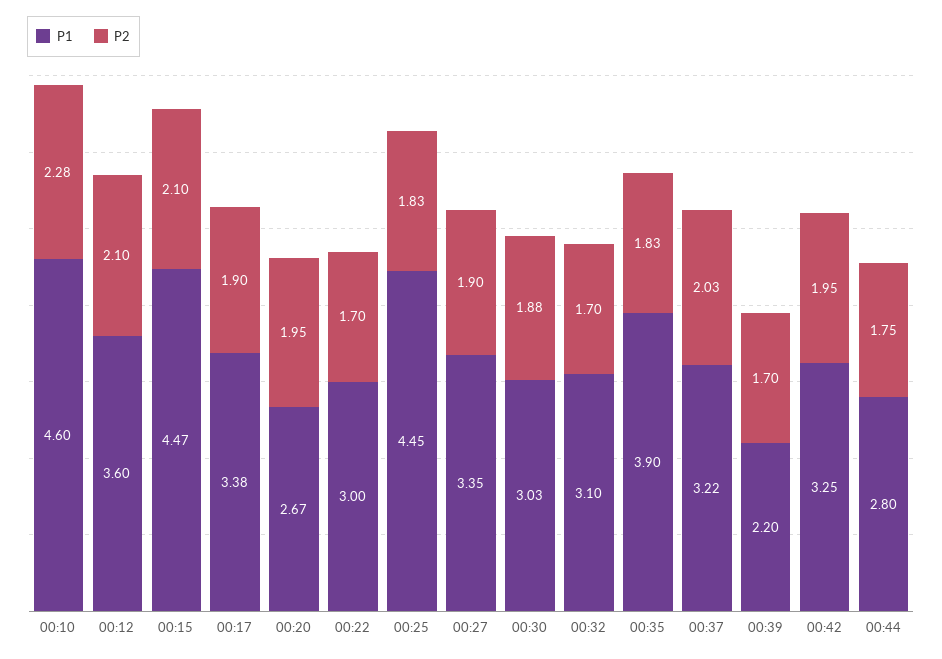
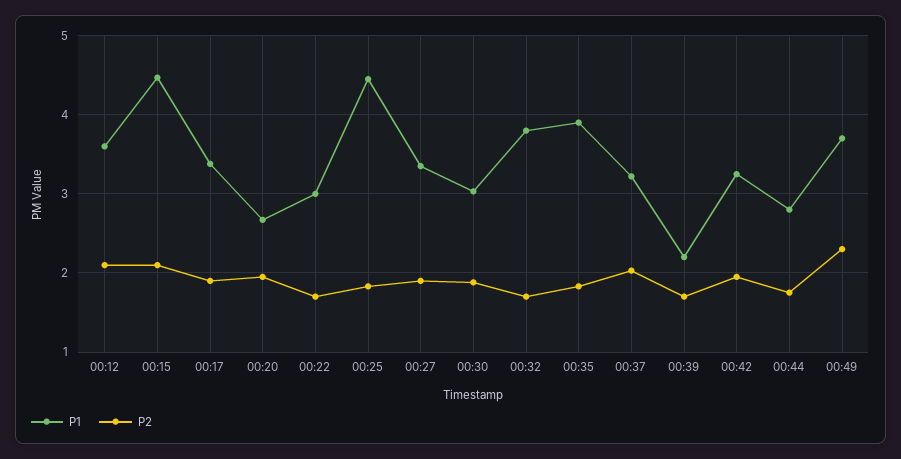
P1, 00:10: 4.6 -> none
P2, 00:10: 2.28 -> none
P1, 00:32: 3.1 -> 3.8
P1, 00:49: none -> 3.7
P2, 00:49: none -> 2.3

